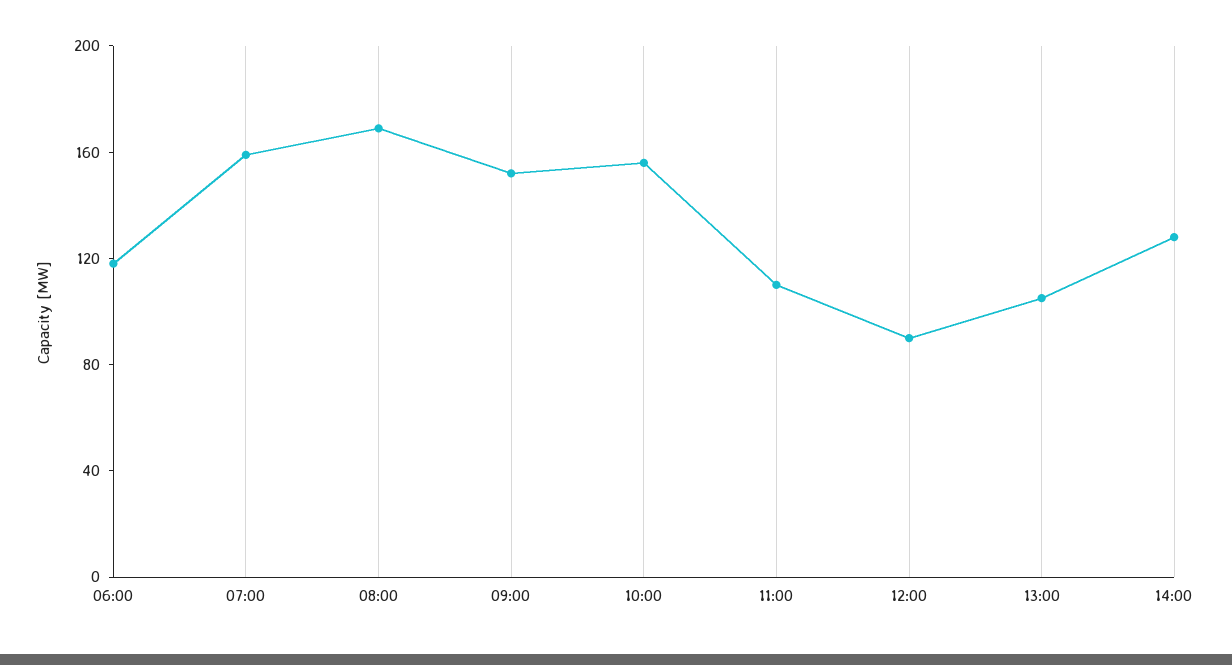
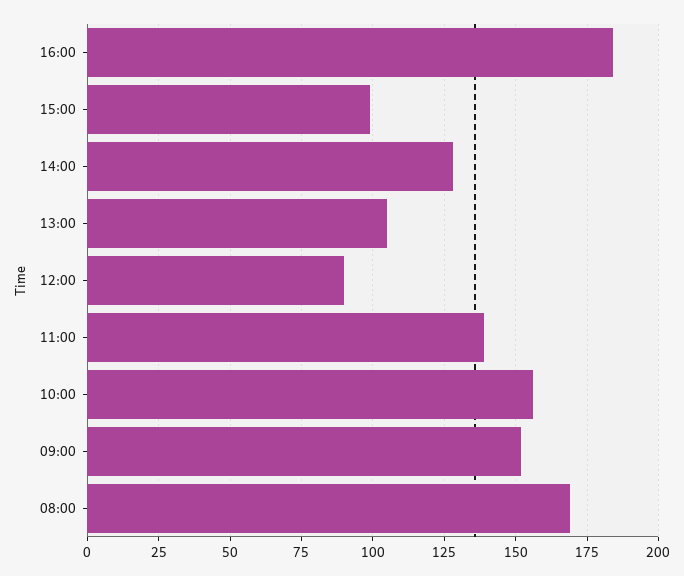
06:00: 120 -> none
07:00: 160 -> none
11:00: 110 -> 140
16:00: none -> 185
15:00: none -> 100

